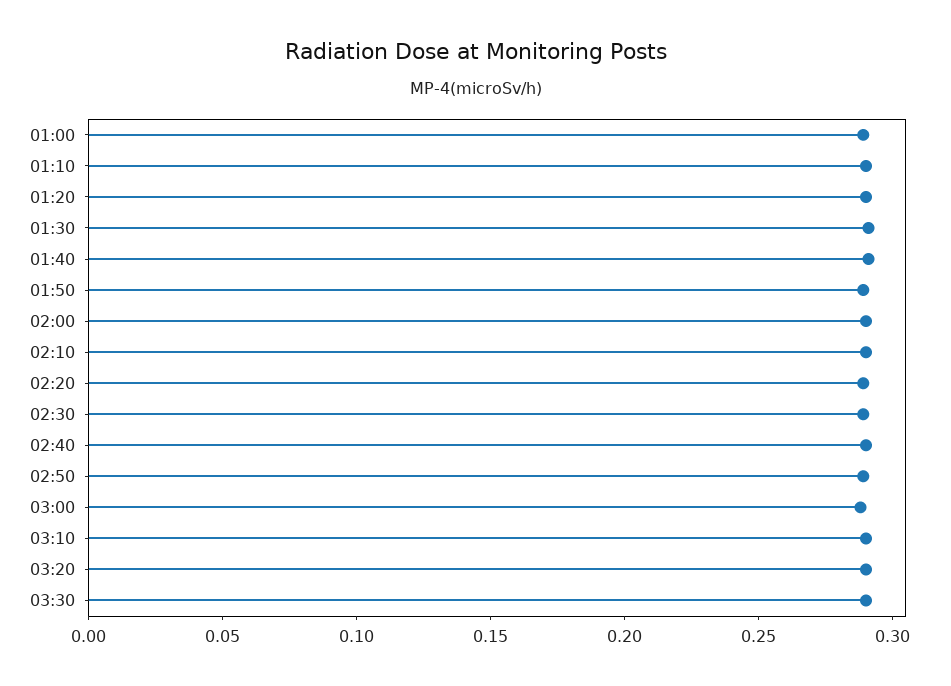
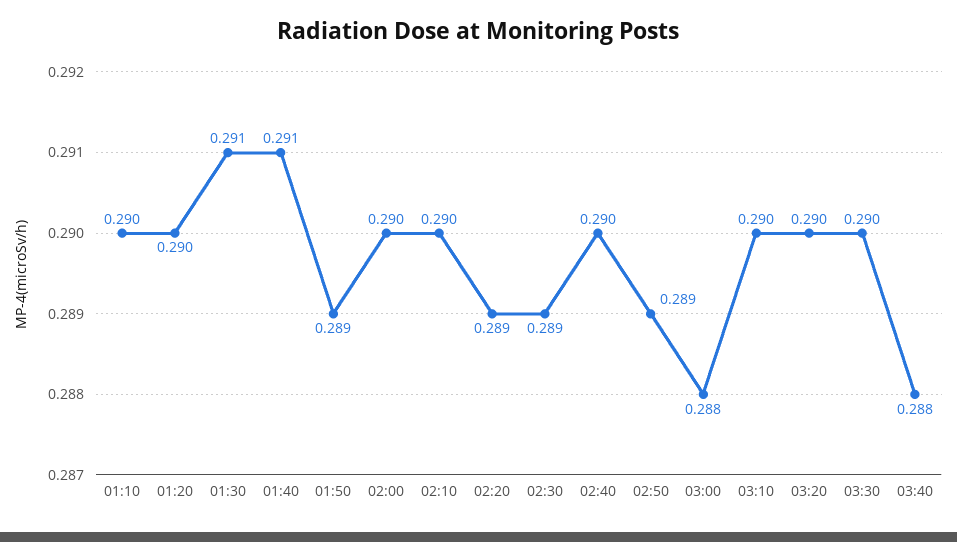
01:00: 0.29 -> none
03:40: none -> 0.288

